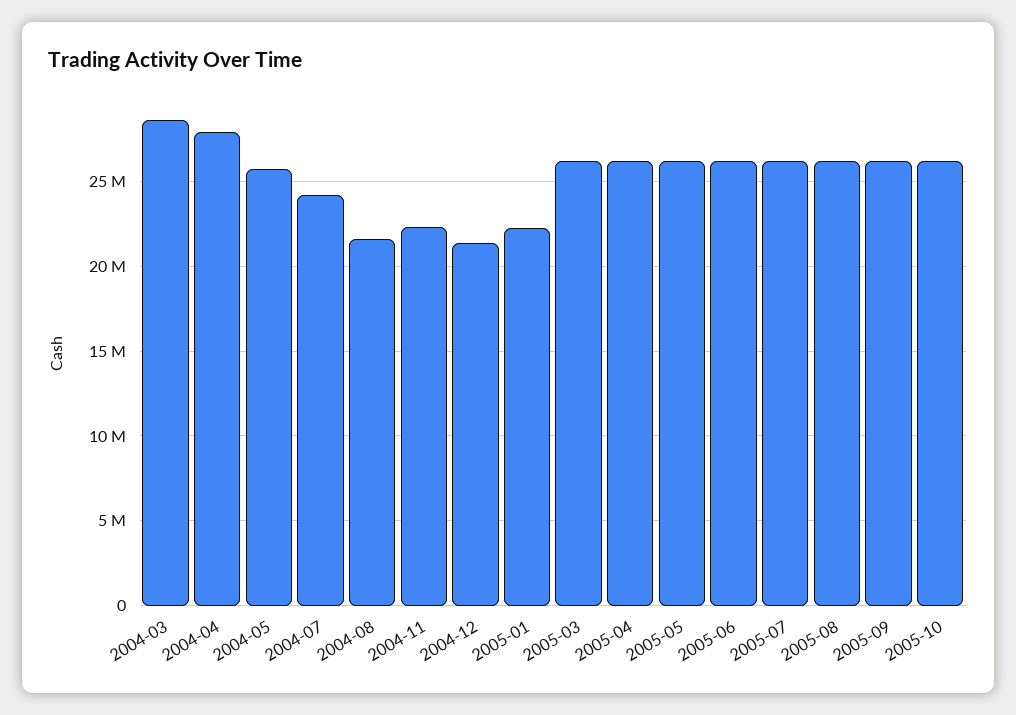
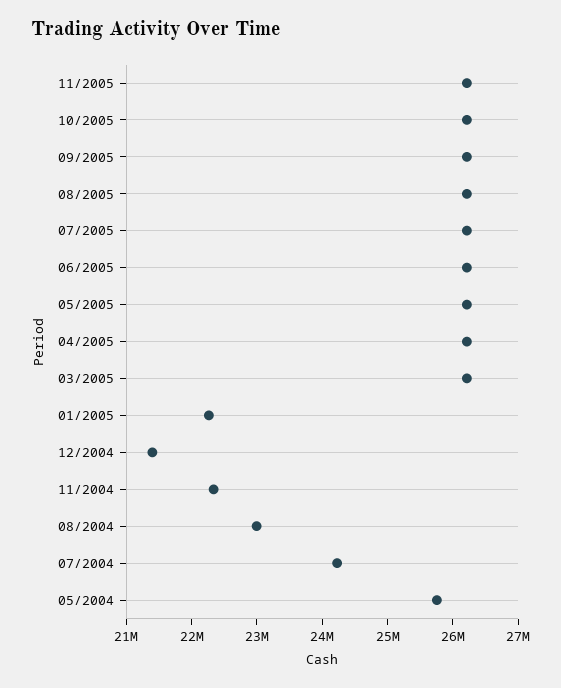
2004-03: 28500000 -> none
2004-04: 28000000 -> none
2004-08: 21500000 -> 23000000
11/2005: none -> 26200000

